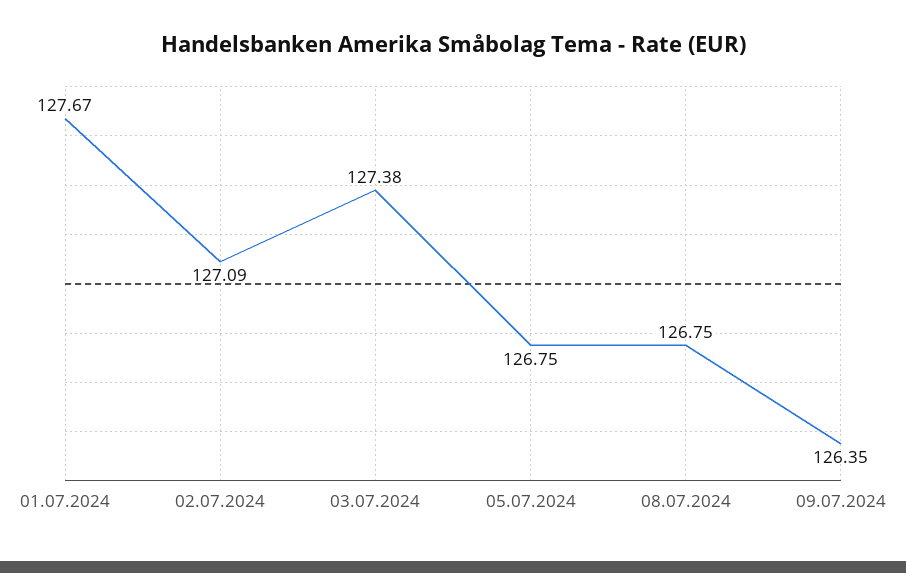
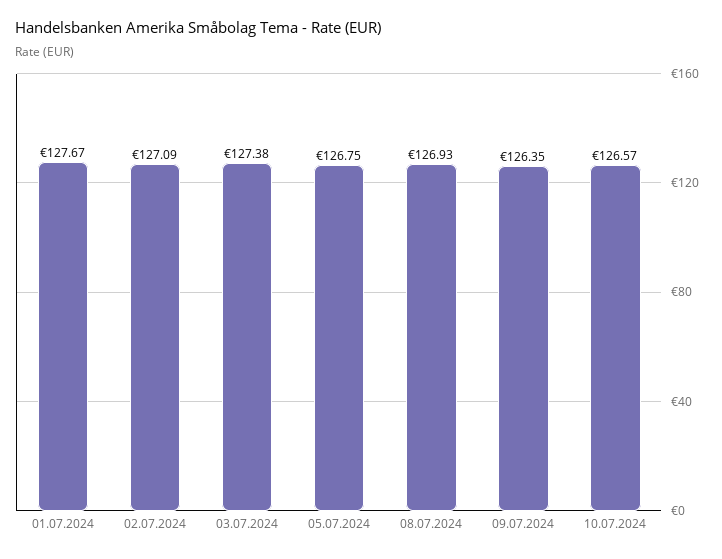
08.07.2024: 126.75 -> 126.93
10.07.2024: none -> 126.57

